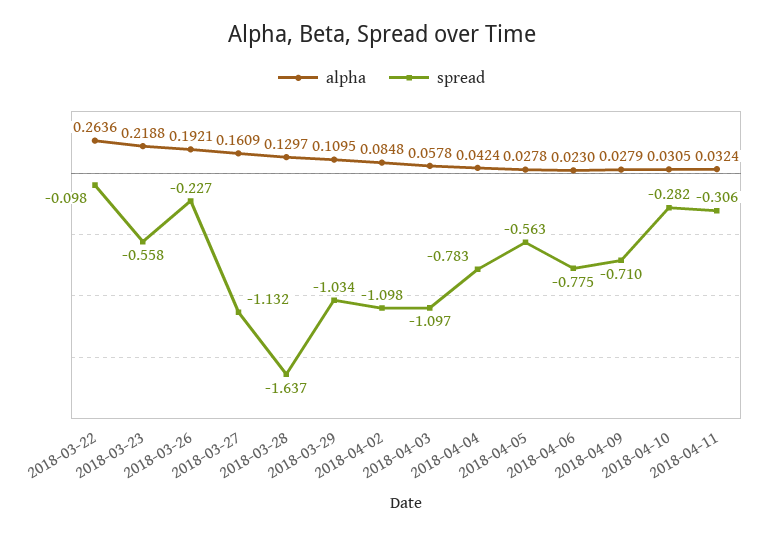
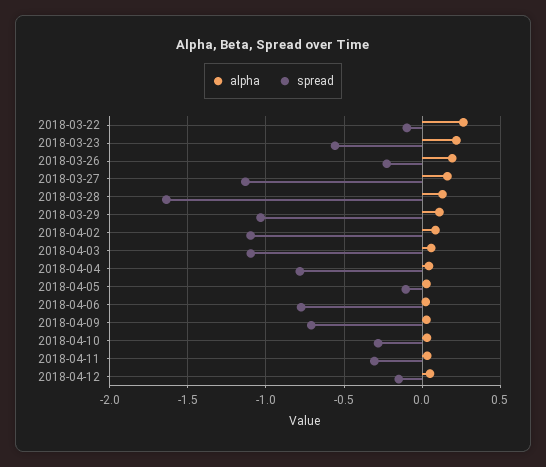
spread, 2018-04-05: -0.563 -> -0.1
alpha, 2018-04-12: none -> 0.05
spread, 2018-04-12: none -> -0.15

